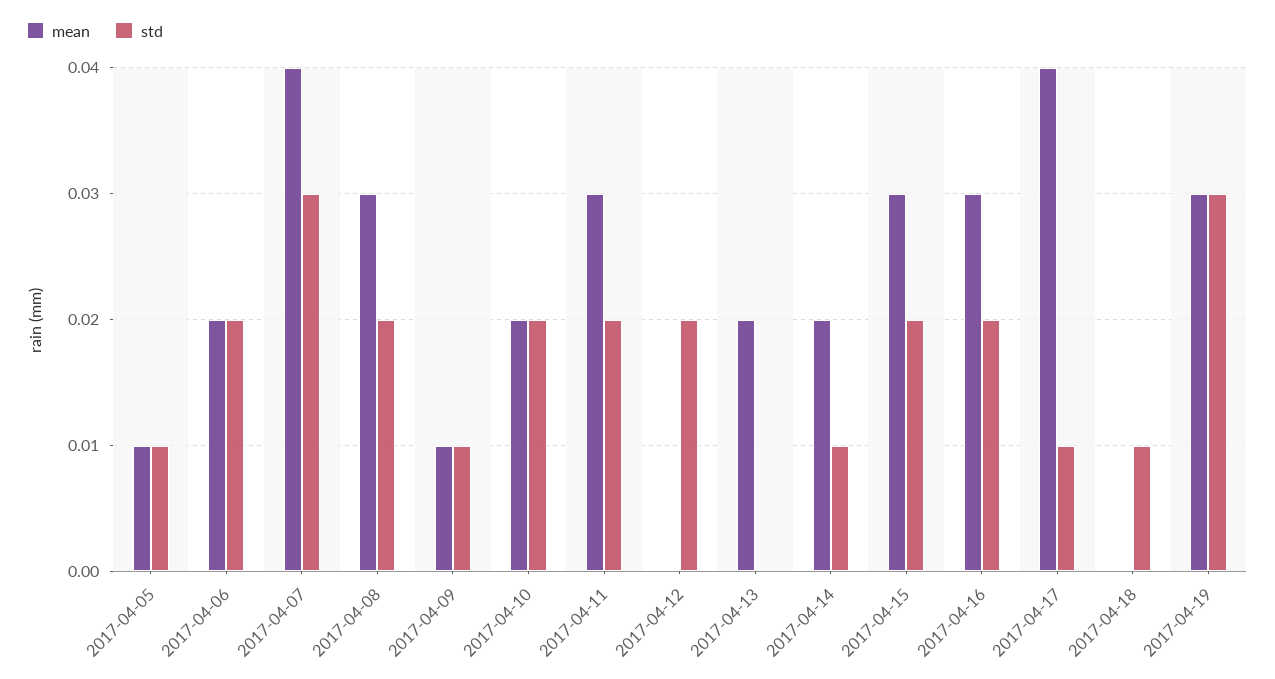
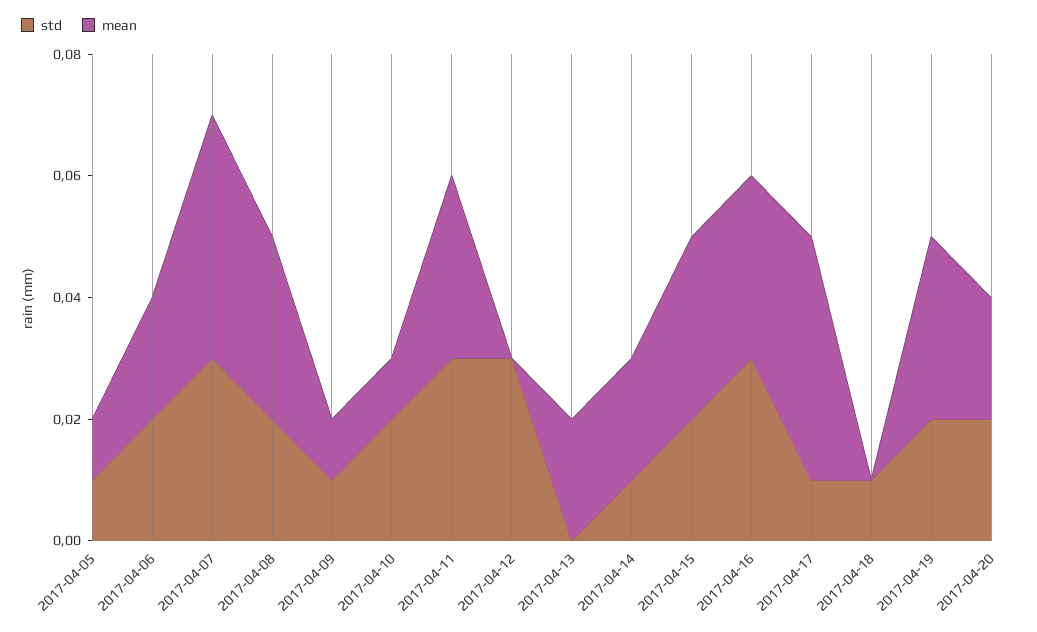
mean, 2017-04-10: 0.02 -> 0.01
std, 2017-04-11: 0.02 -> 0.03
std, 2017-04-12: 0.02 -> 0.03
std, 2017-04-16: 0.02 -> 0.03
std, 2017-04-19: 0.03 -> 0.02
std, 2017-04-20: none -> 0.02
mean, 2017-04-20: none -> 0.02

